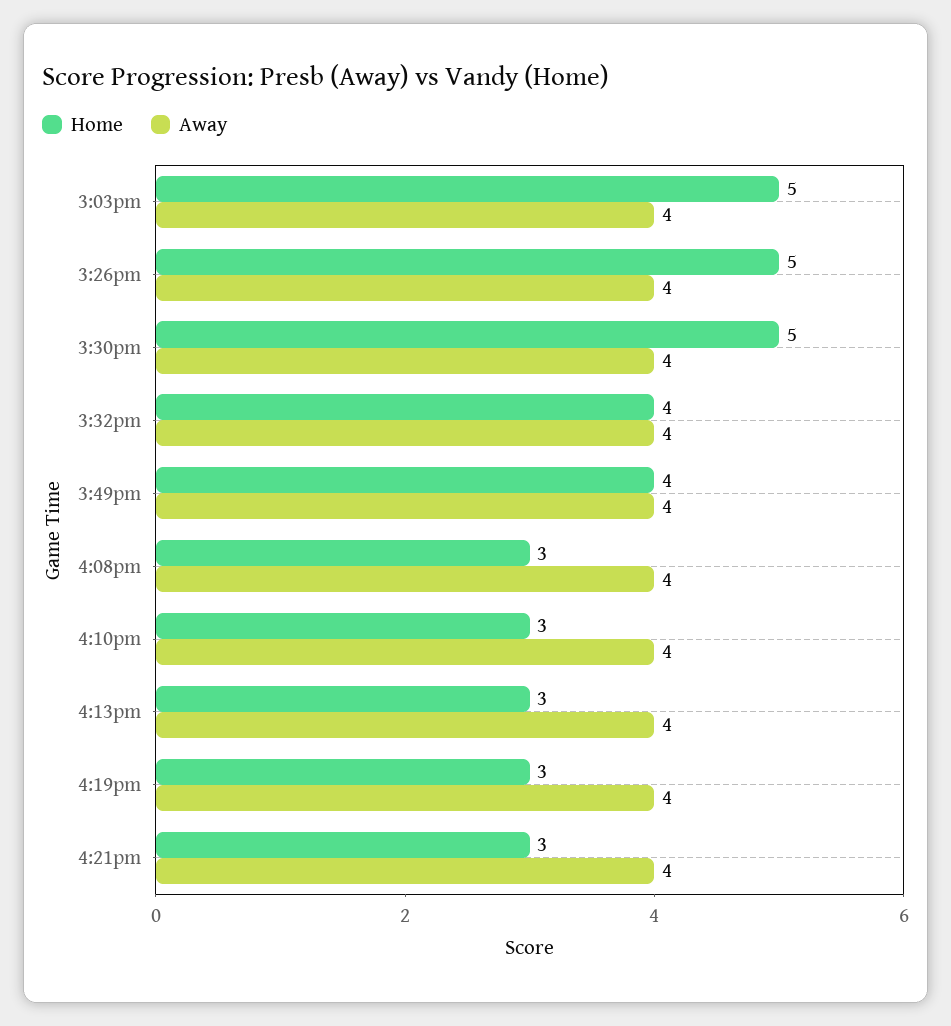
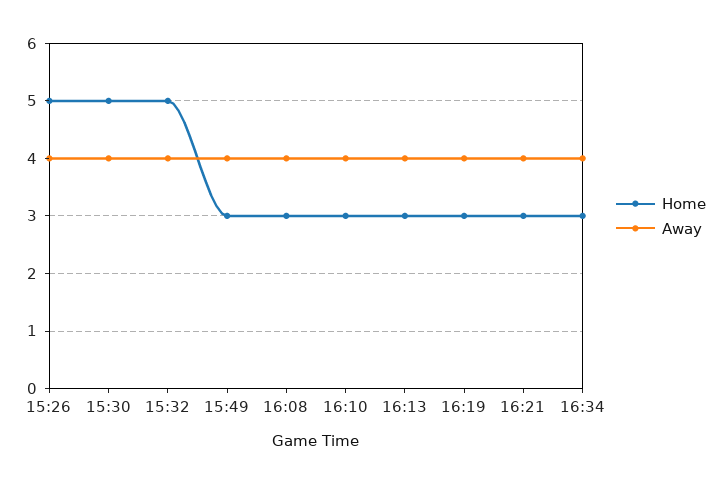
Home, 3:03pm: 5 -> none
Away, 3:03pm: 4 -> none
Home, 3:32pm: 4 -> 5
Home, 3:49pm: 4 -> 3
Home, 16:34: none -> 3
Away, 16:34: none -> 4

